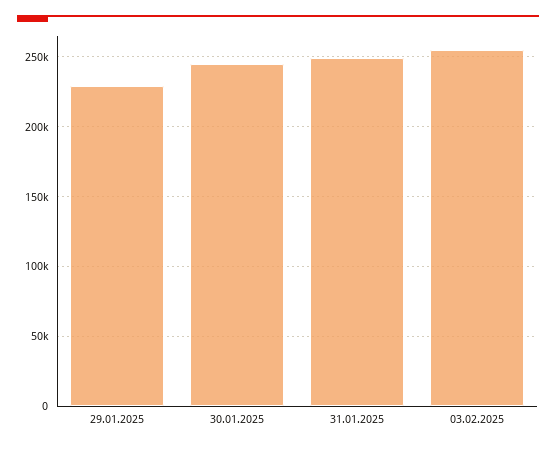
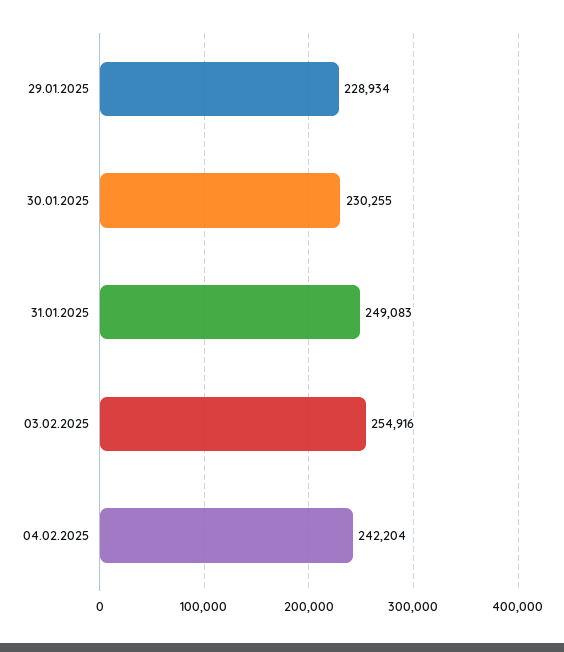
30.01.2025: 245000 -> 230255
04.02.2025: none -> 242204

